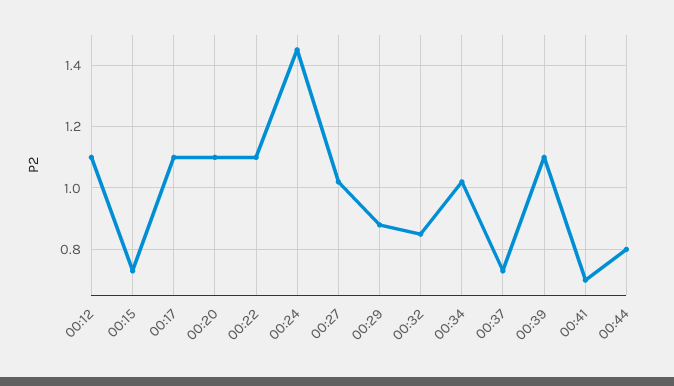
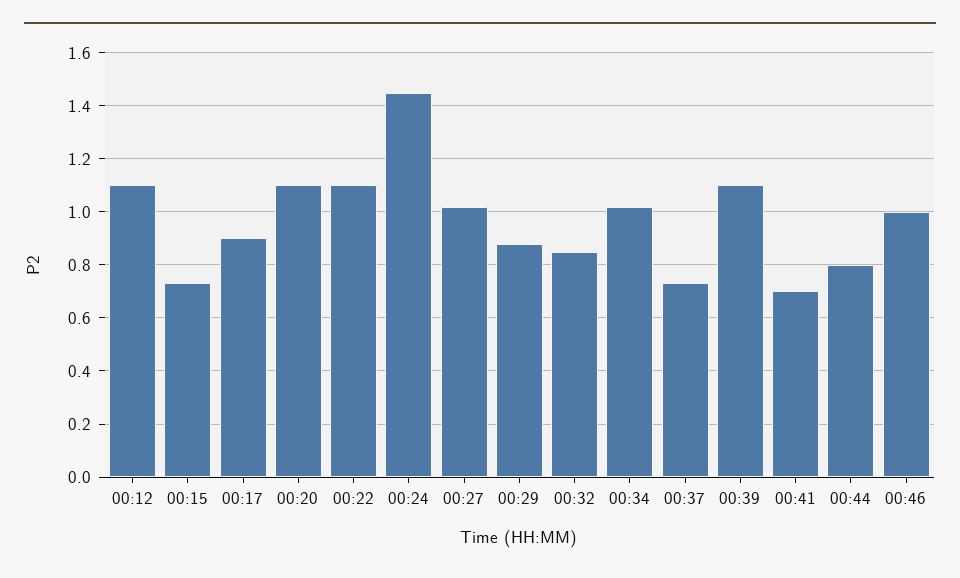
00:17: 1.1 -> 0.9
00:46: none -> 1

